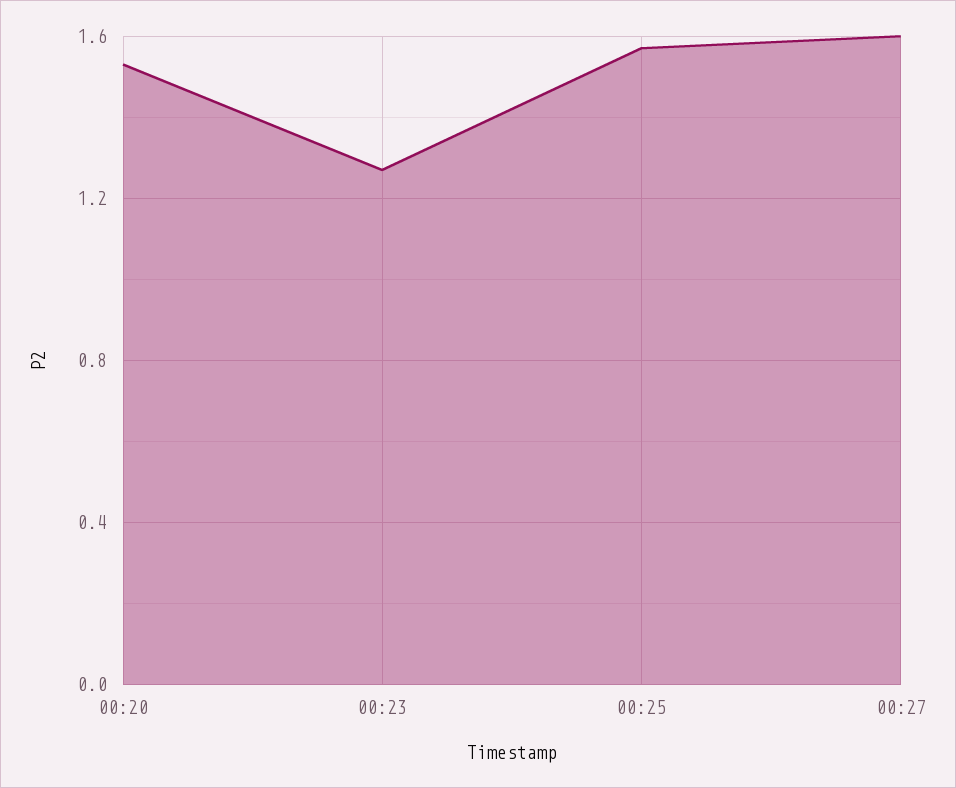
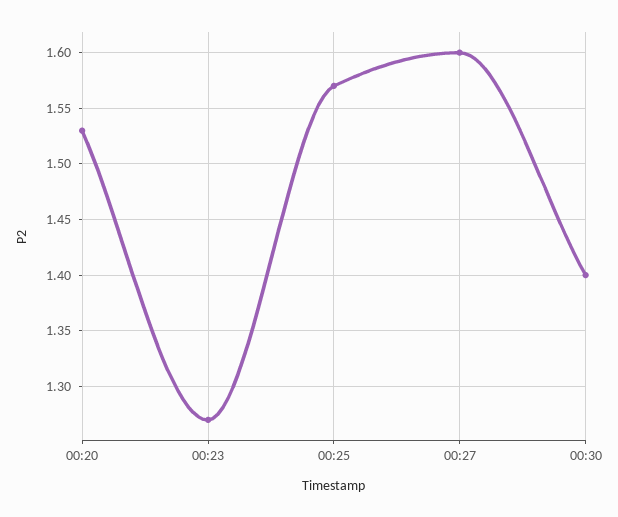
00:30: none -> 1.4

